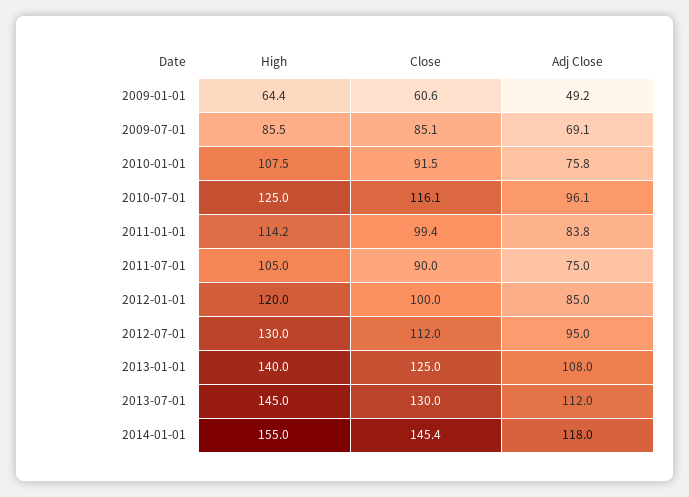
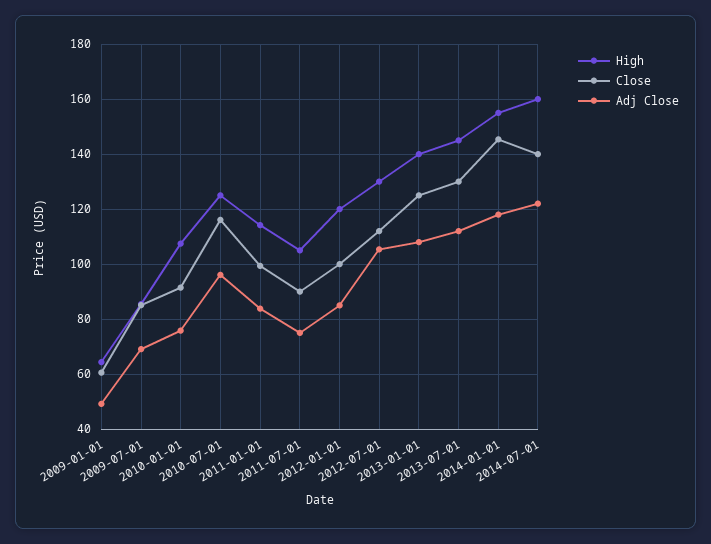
Adj Close, 2012-07-01: 95 -> 105
High, 2014-07-01: none -> 160
Close, 2014-07-01: none -> 140
Adj Close, 2014-07-01: none -> 122.5

